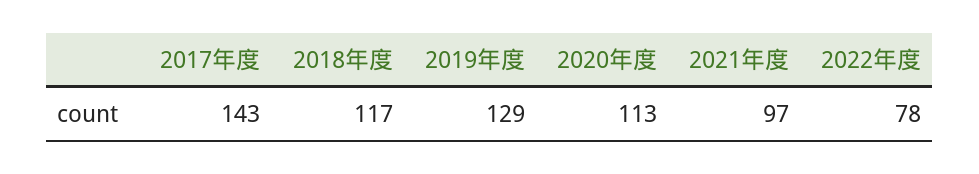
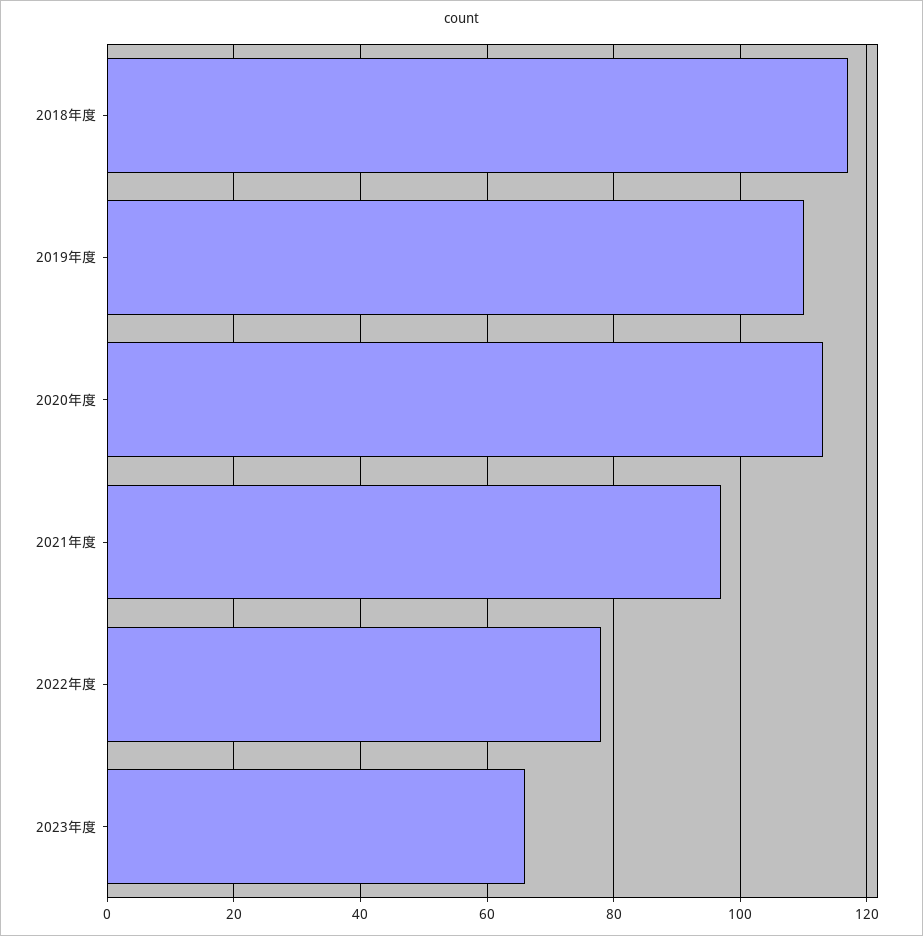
2017年度: 143 -> none
2019年度: 129 -> 110
2023年度: none -> 65

